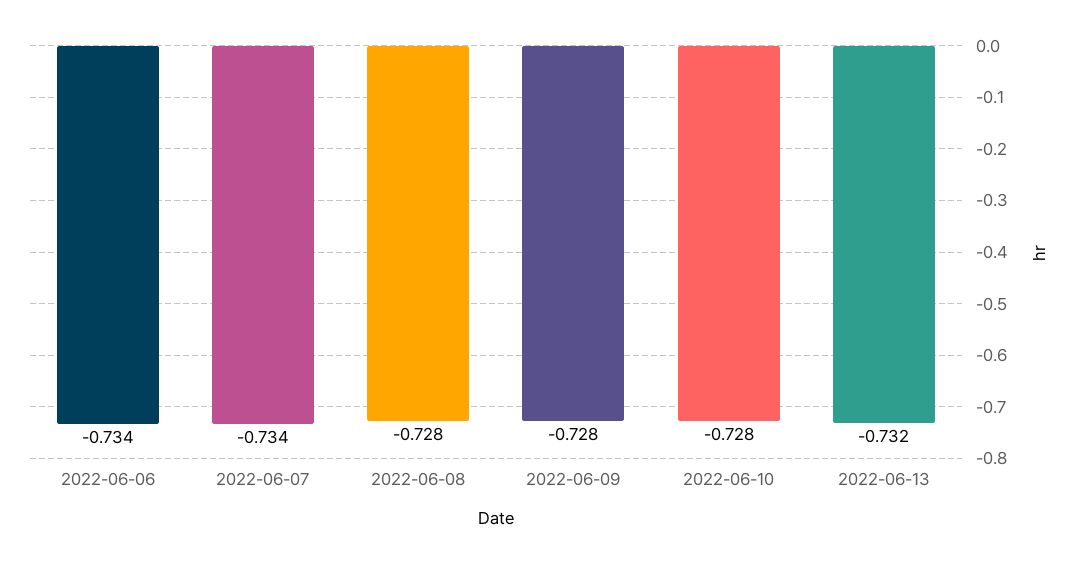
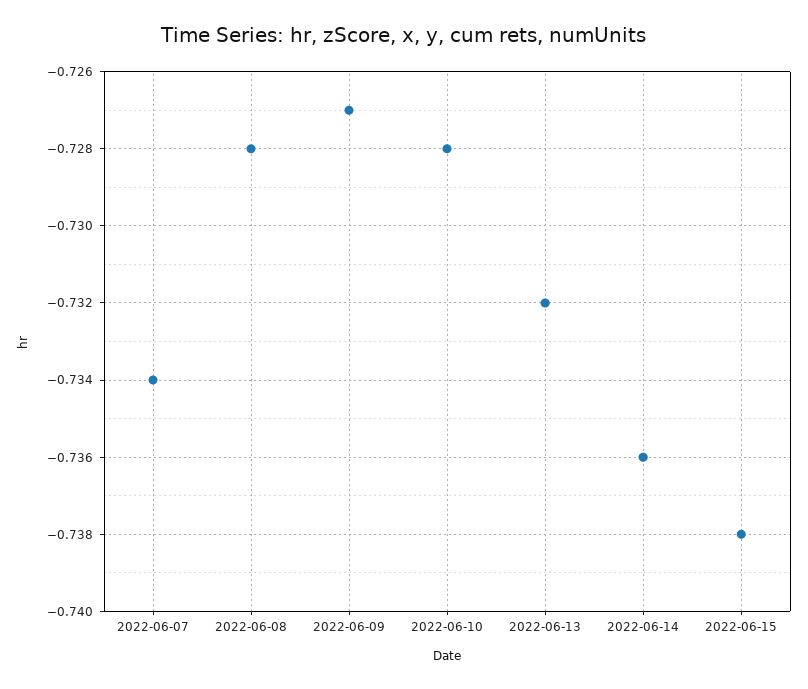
2022-06-06: -0.734 -> none
2022-06-09: -0.728 -> -0.727
2022-06-14: none -> -0.736
2022-06-15: none -> -0.738

